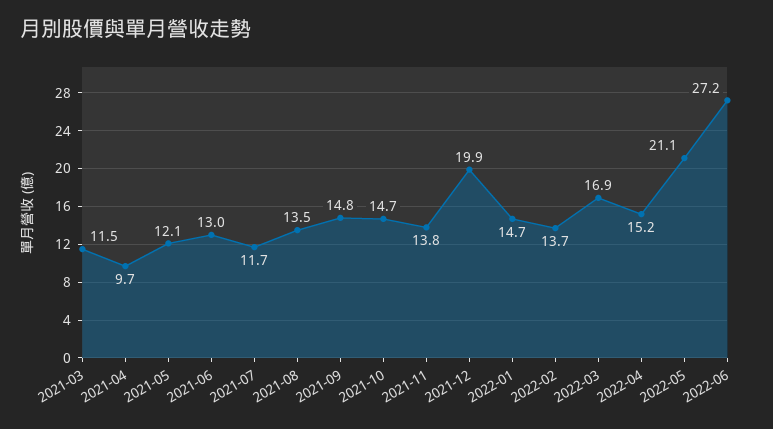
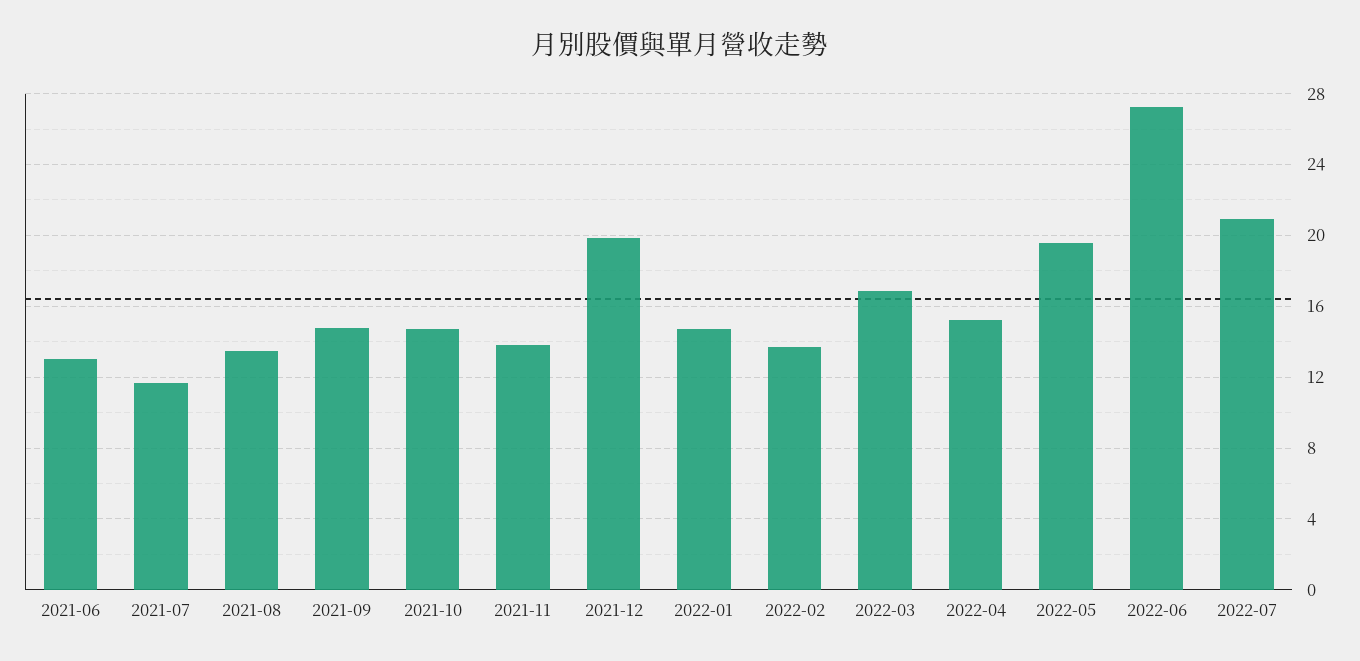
2021-03: 11.5 -> none
2021-04: 9.7 -> none
2021-05: 12.1 -> none
2022-05: 21.1 -> 19.5
2022-07: none -> 21

